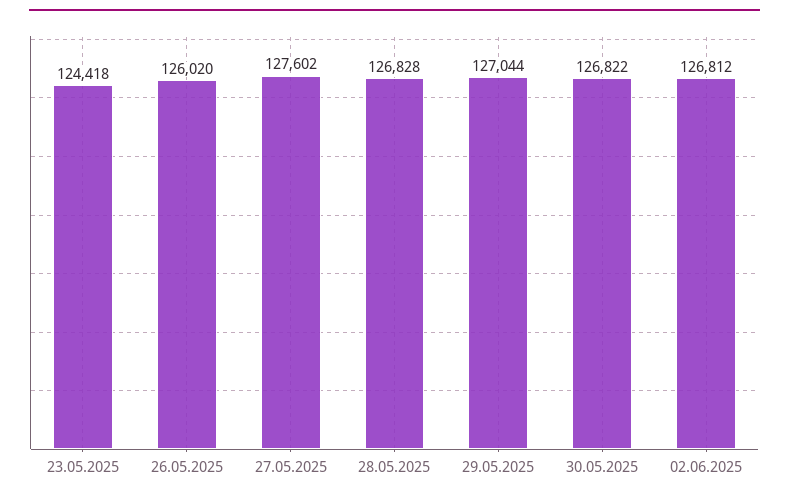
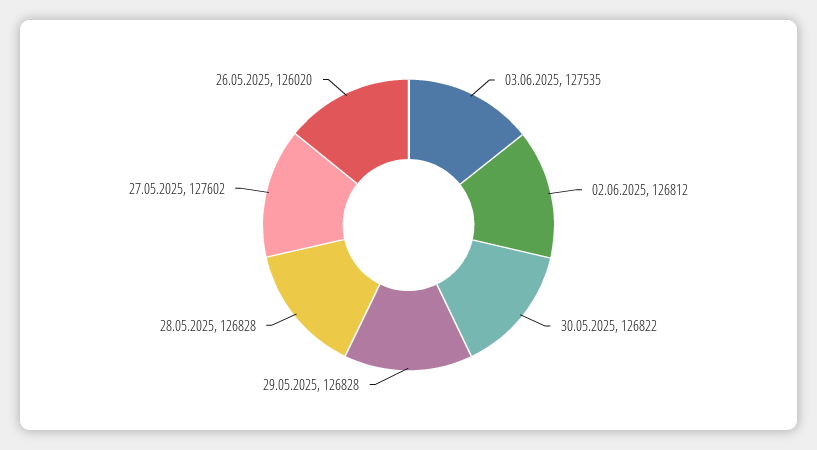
23.05.2025: 124418 -> none
29.05.2025: 127044 -> 126828
03.06.2025: none -> 127535

